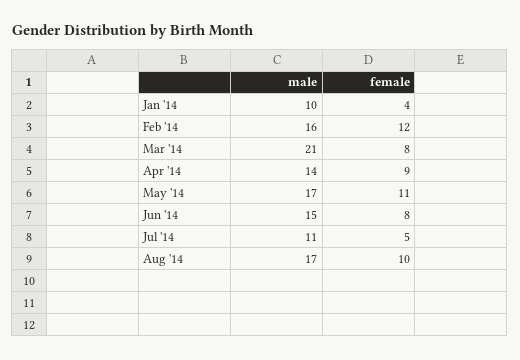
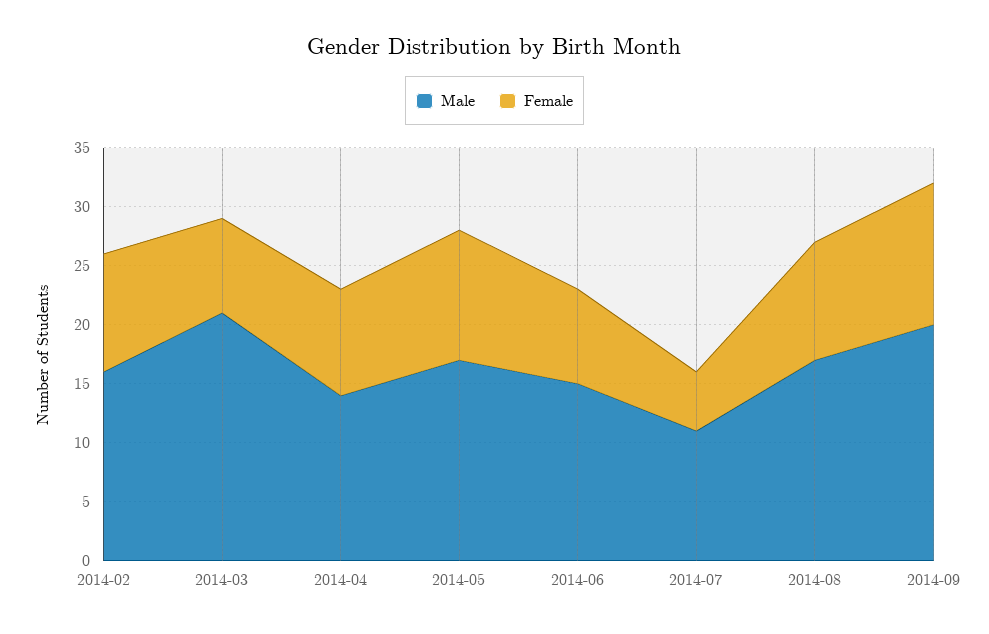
male, Jan '14: 10 -> none
female, Jan '14: 4 -> none
female, Feb '14: 12 -> 10
male, 2014-09: none -> 20
female, 2014-09: none -> 12

